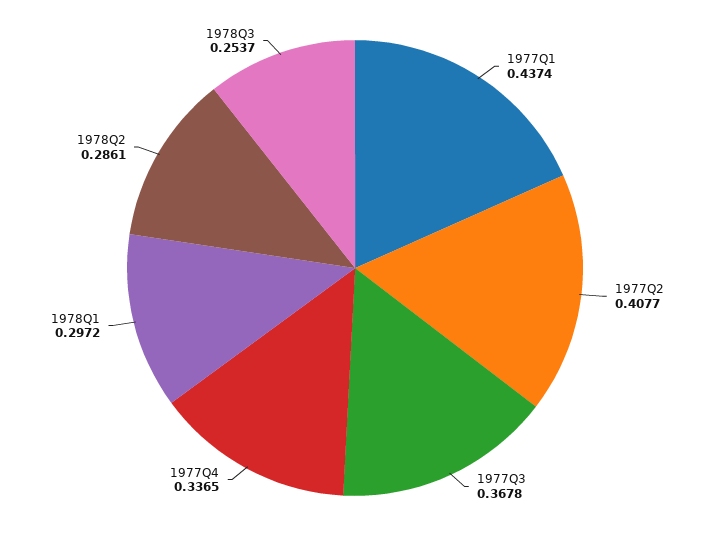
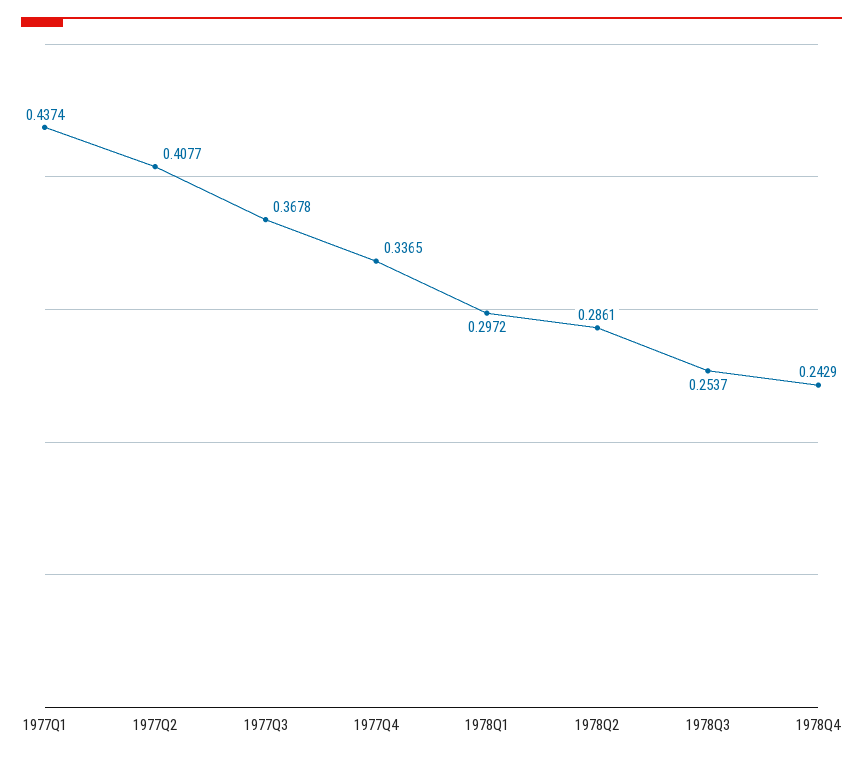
1978Q4: none -> 0.2429

